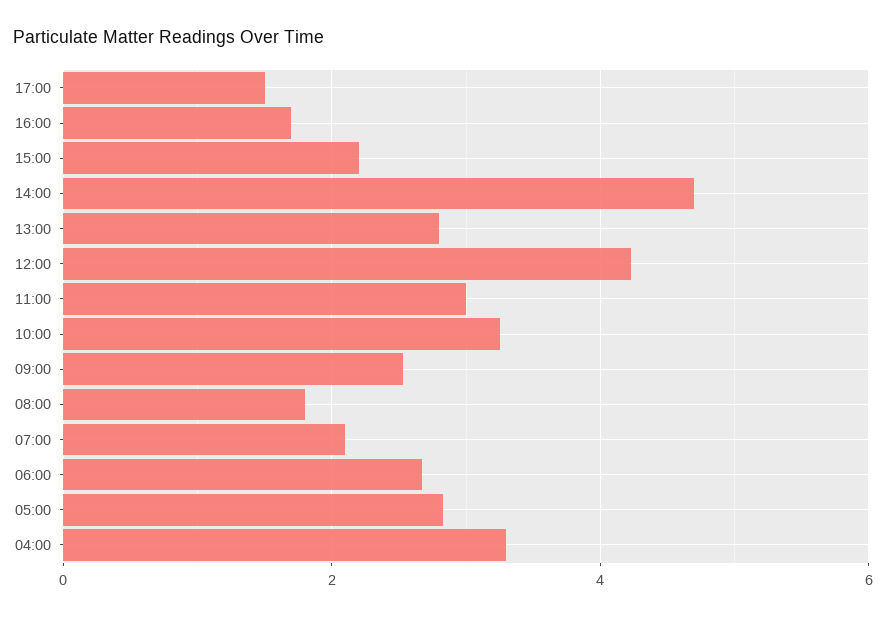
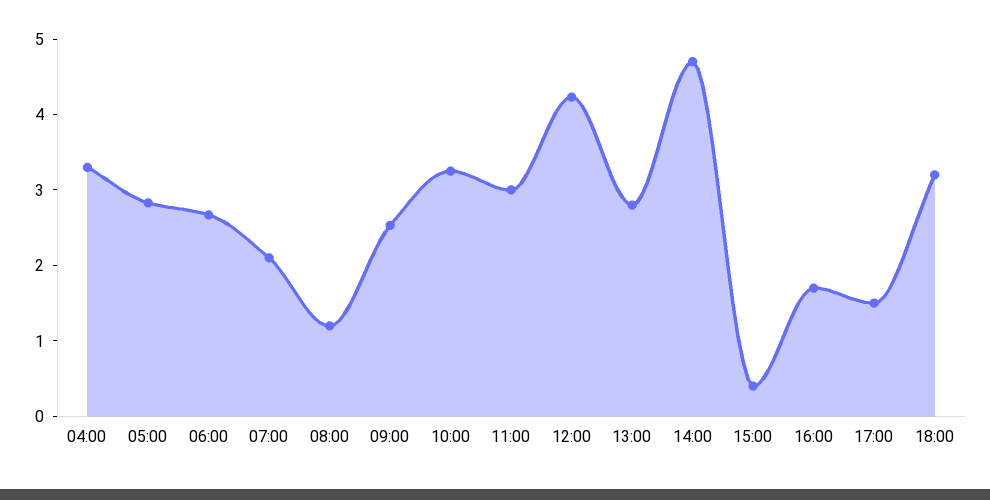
15:00: 2.2 -> 0.4
08:00: 1.8 -> 1.2
18:00: none -> 3.2

